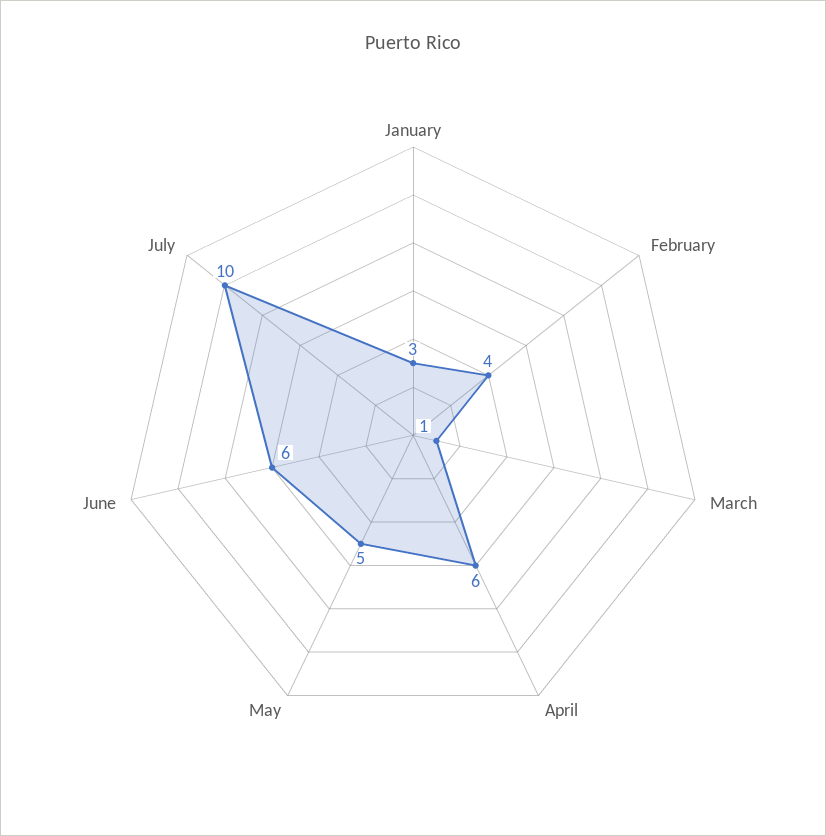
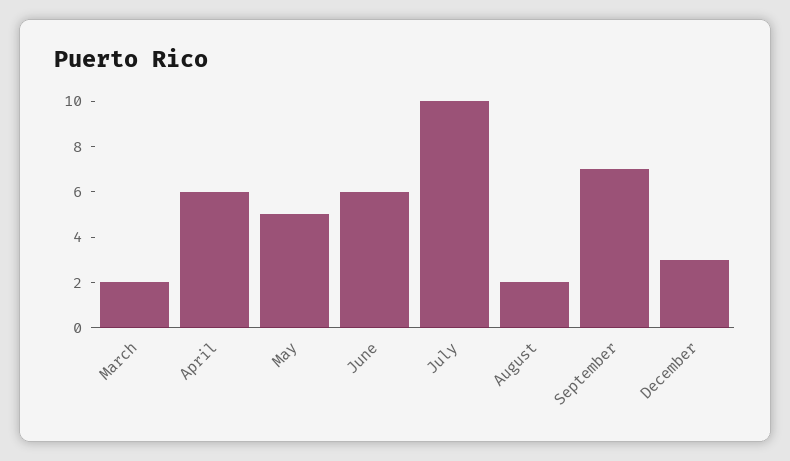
January: 3 -> none
February: 4 -> none
March: 1 -> 2
August: none -> 2
September: none -> 7
December: none -> 3

